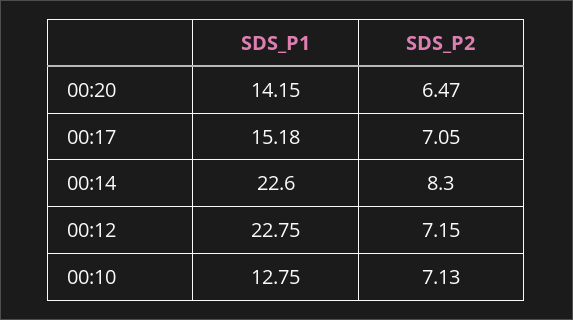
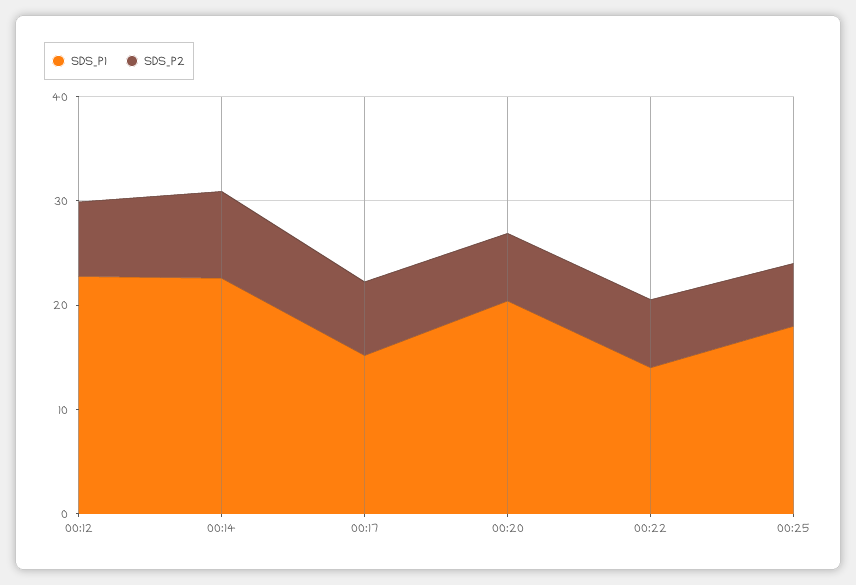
SDS_P1, 00:20: 14.15 -> 20
SDS_P1, 00:10: 12.75 -> none
SDS_P2, 00:10: 7.13 -> none
SDS_P1, 00:22: none -> 14
SDS_P2, 00:22: none -> 6
SDS_P1, 00:25: none -> 18
SDS_P2, 00:25: none -> 6

